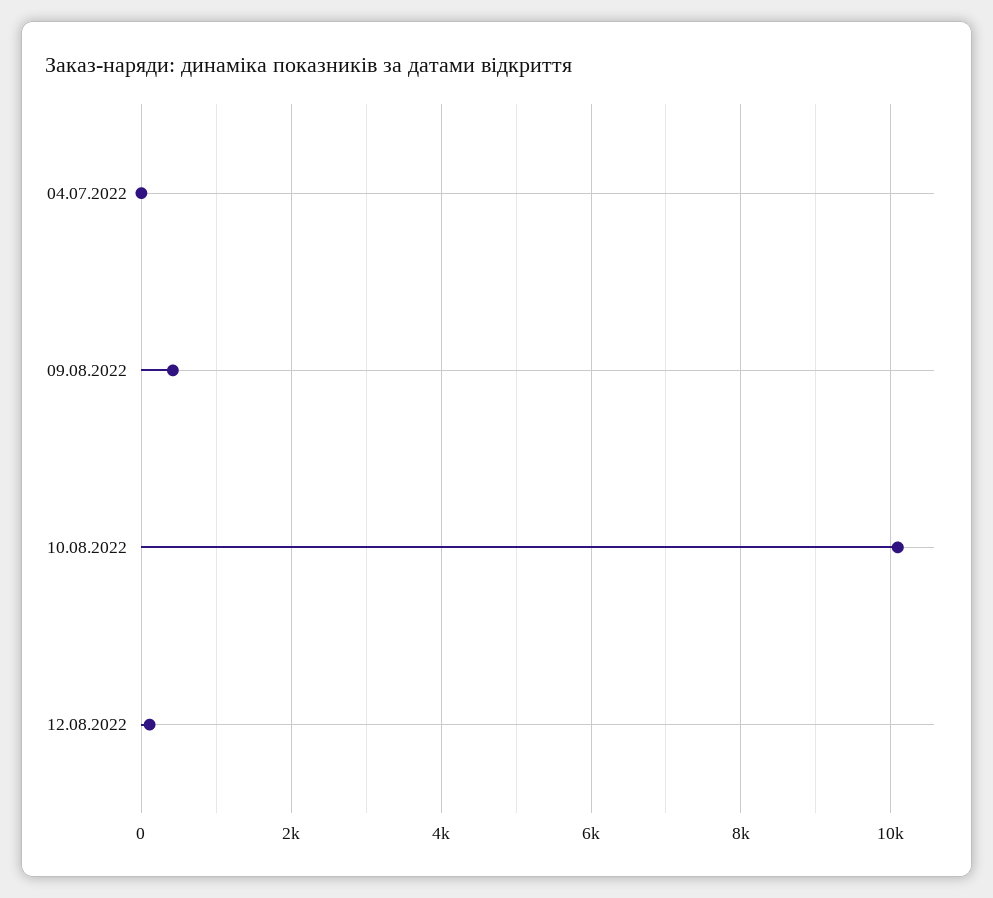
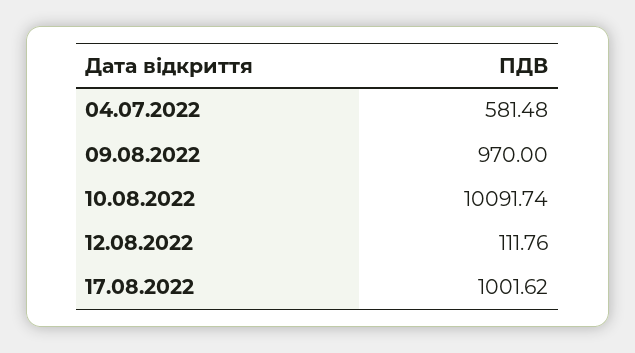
04.07.2022: 0 -> 581.48
09.08.2022: 400 -> 970
17.08.2022: none -> 1001.62

